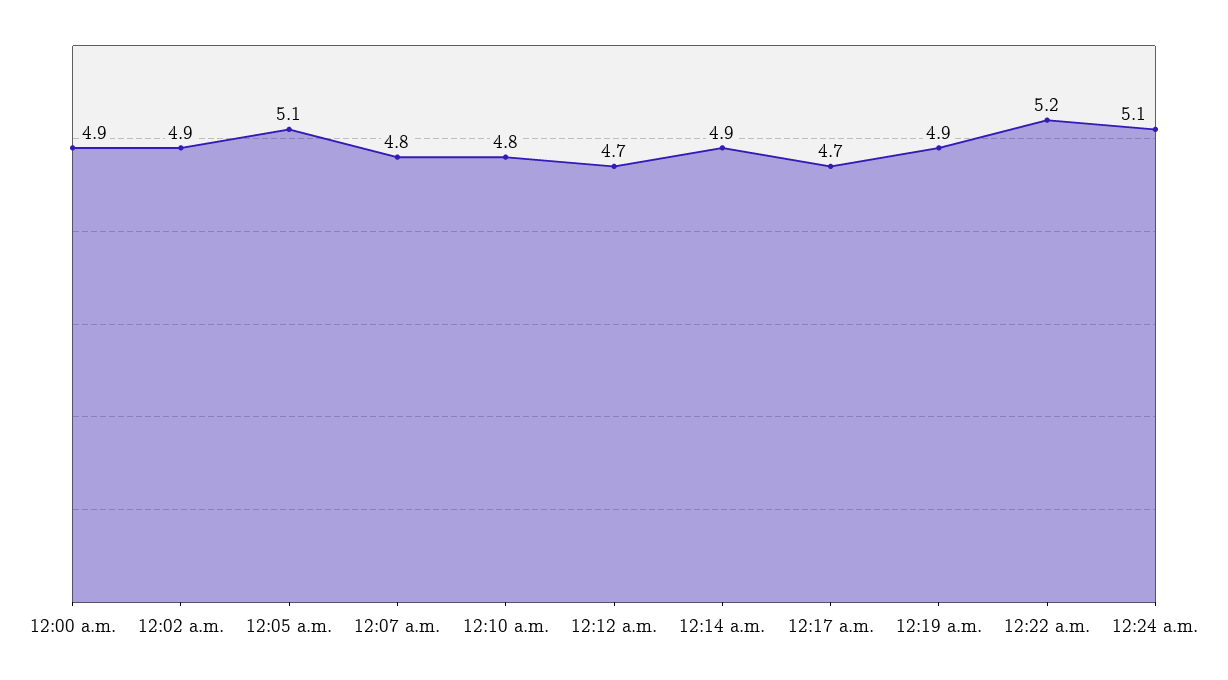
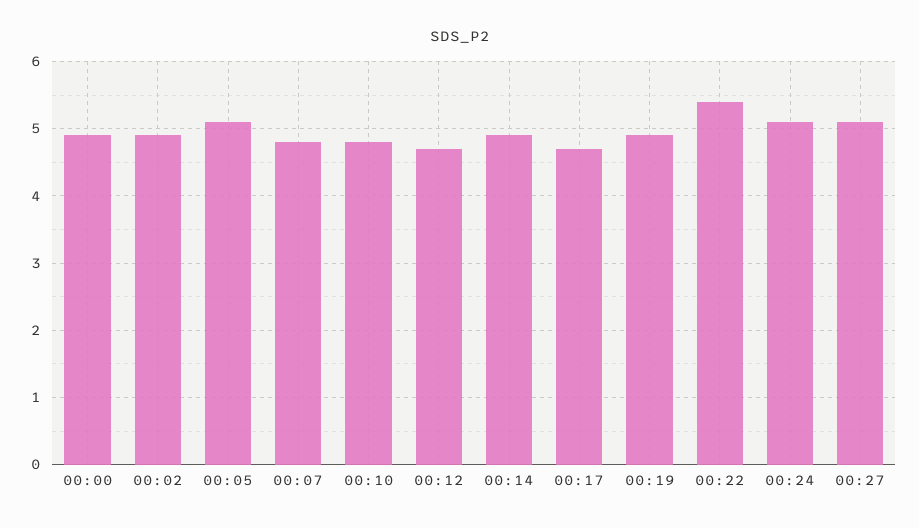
12:22 a.m.: 5.2 -> 5.4
00:27: none -> 5.1

